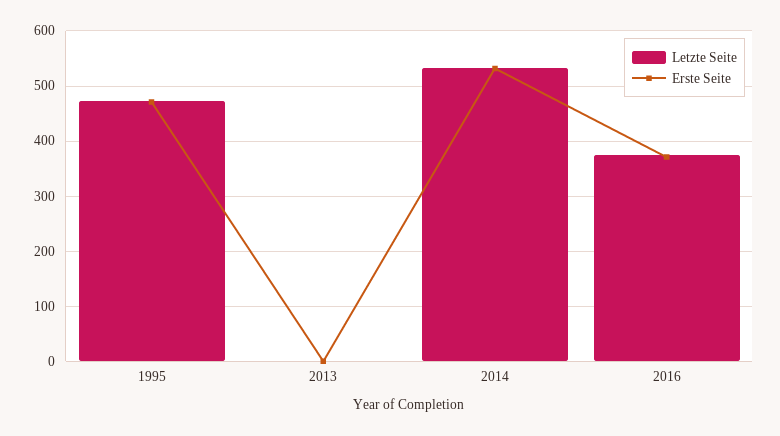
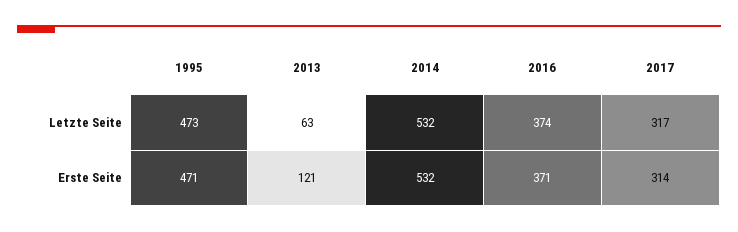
Letzte Seite, 2013: 0 -> 63
Erste Seite, 2013: 0 -> 121
Letzte Seite, 2017: none -> 317
Erste Seite, 2017: none -> 314

